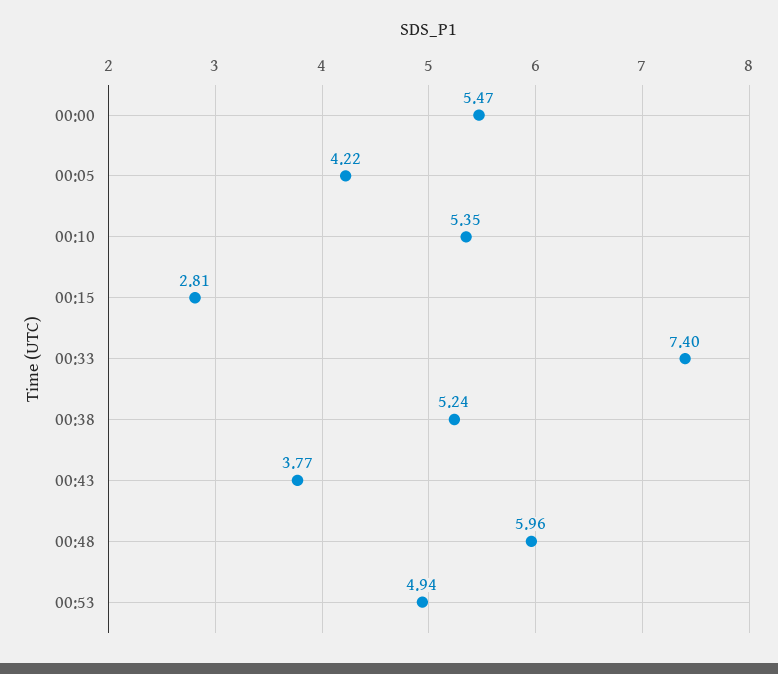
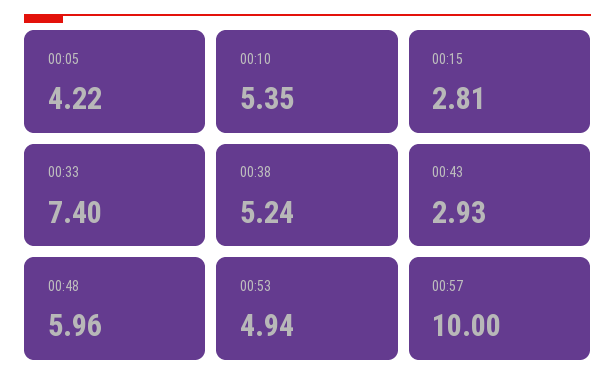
00:00: 5.47 -> none
00:43: 3.77 -> 2.93
00:57: none -> 10

